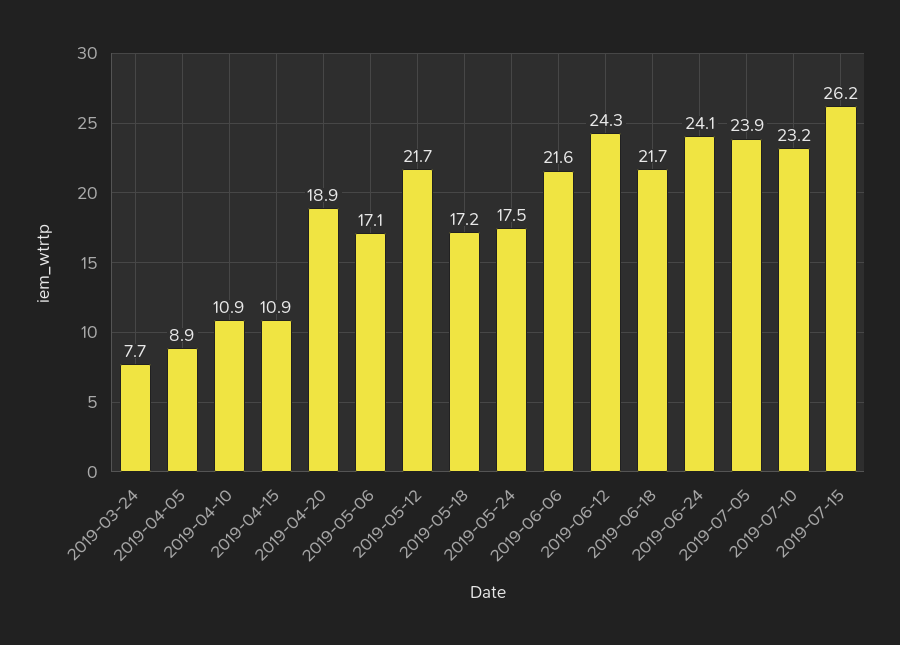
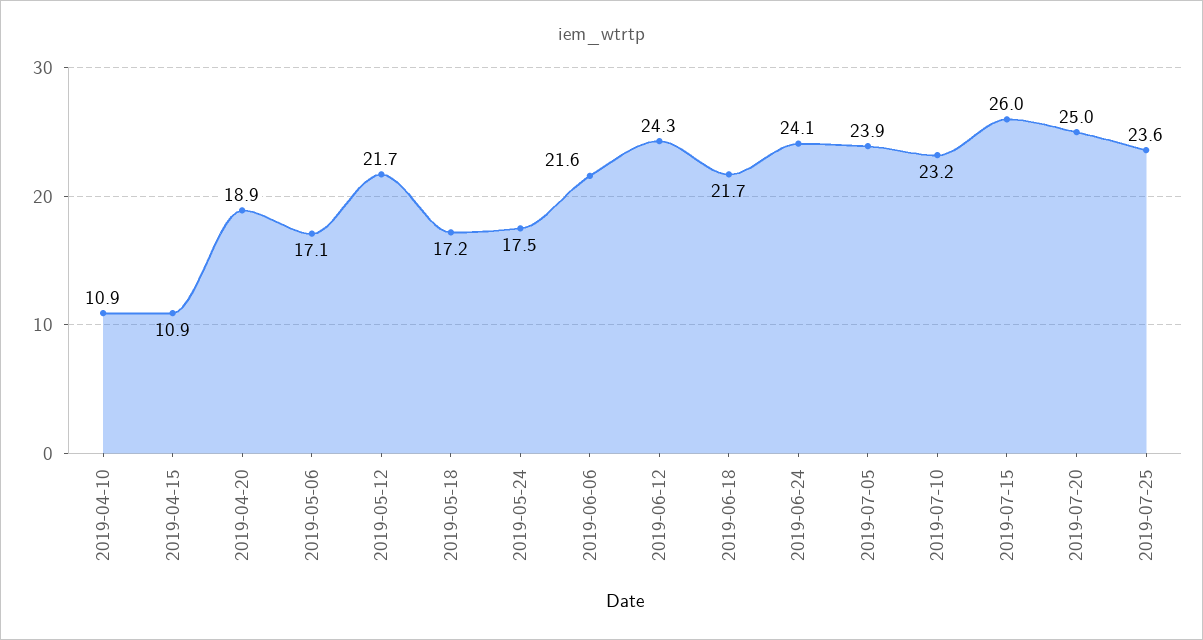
2019-03-24: 7.7 -> none
2019-04-05: 8.9 -> none
2019-07-15: 26.2 -> 26
2019-07-20: none -> 25
2019-07-25: none -> 23.6

